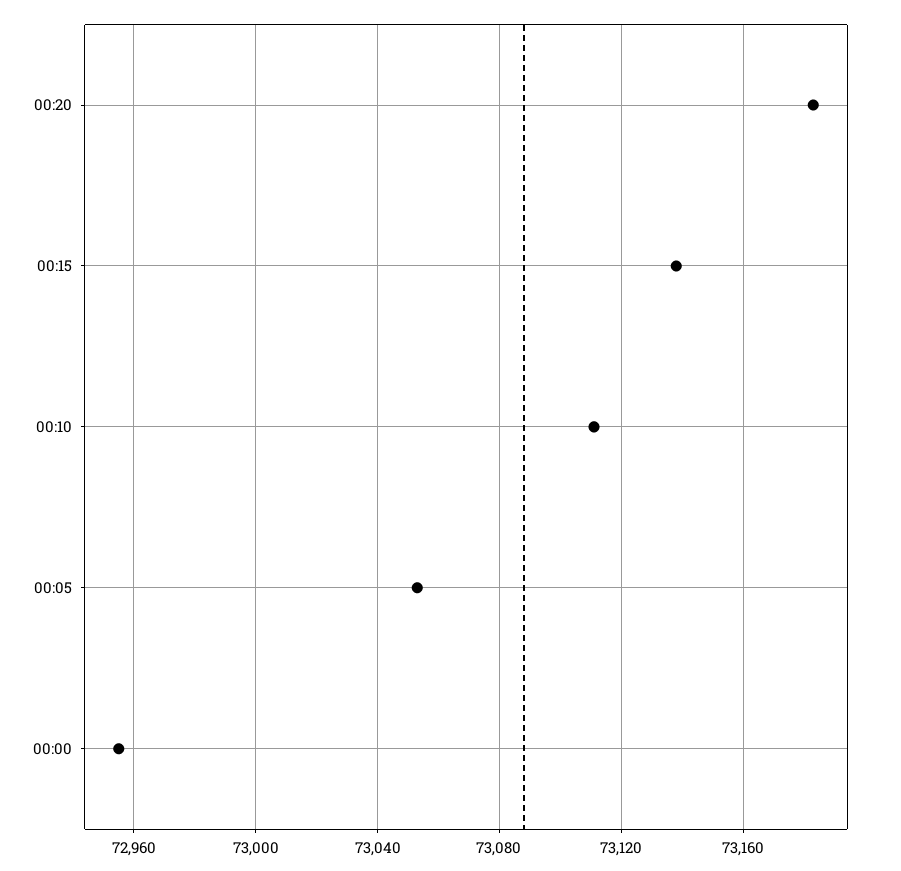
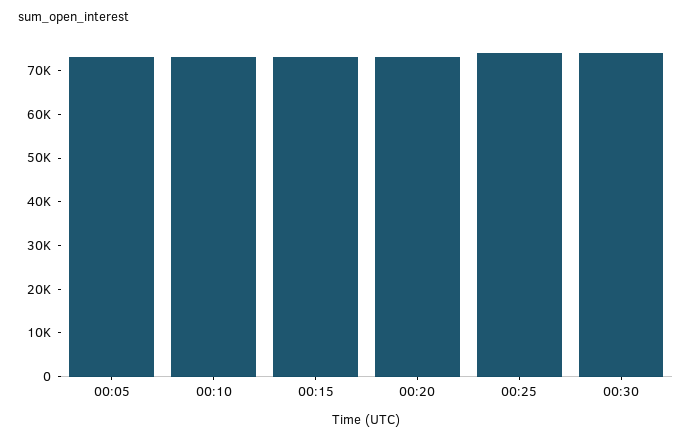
00:00: 72955 -> none
00:25: none -> 74000
00:30: none -> 74000

